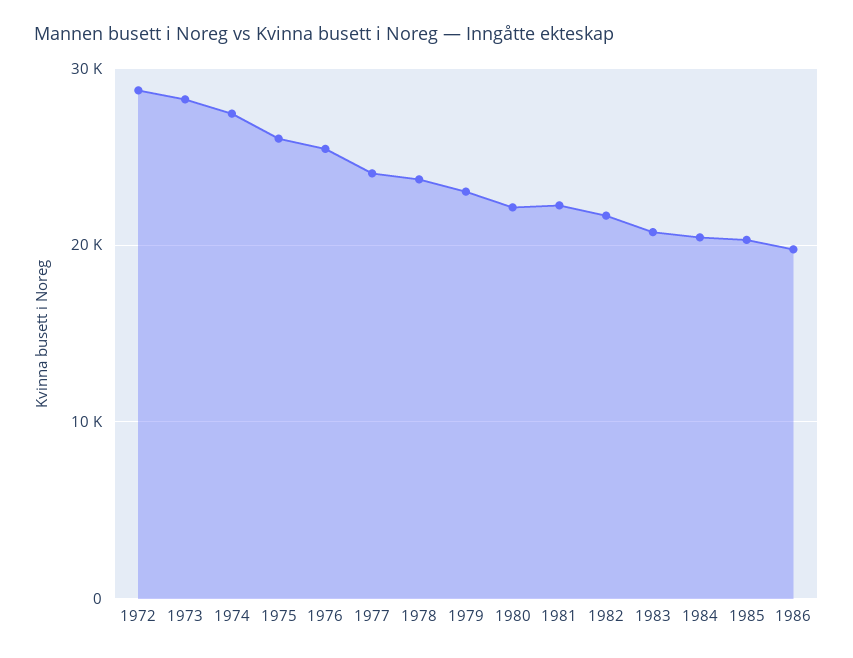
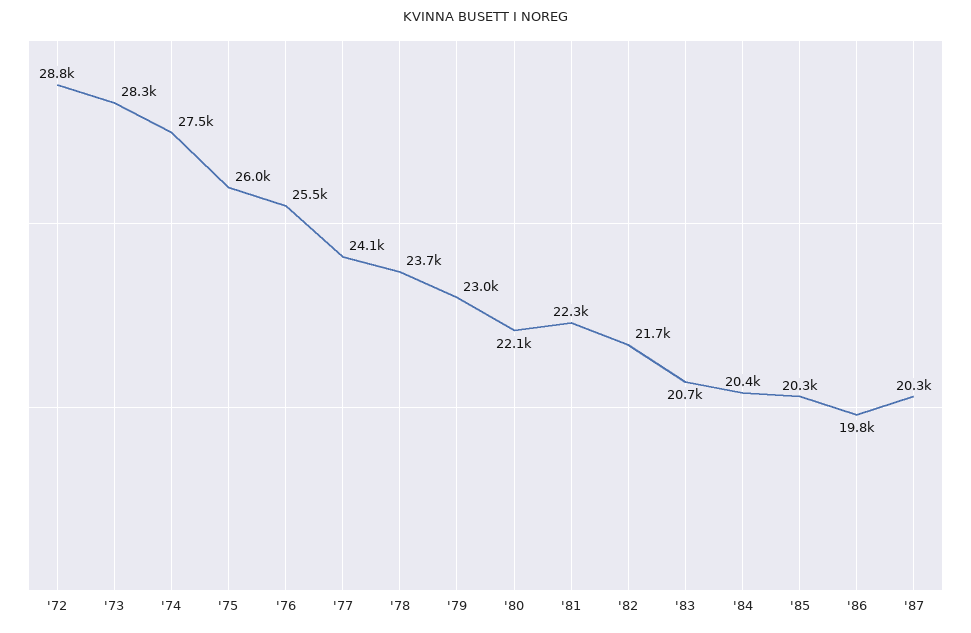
'87: none -> 20300

